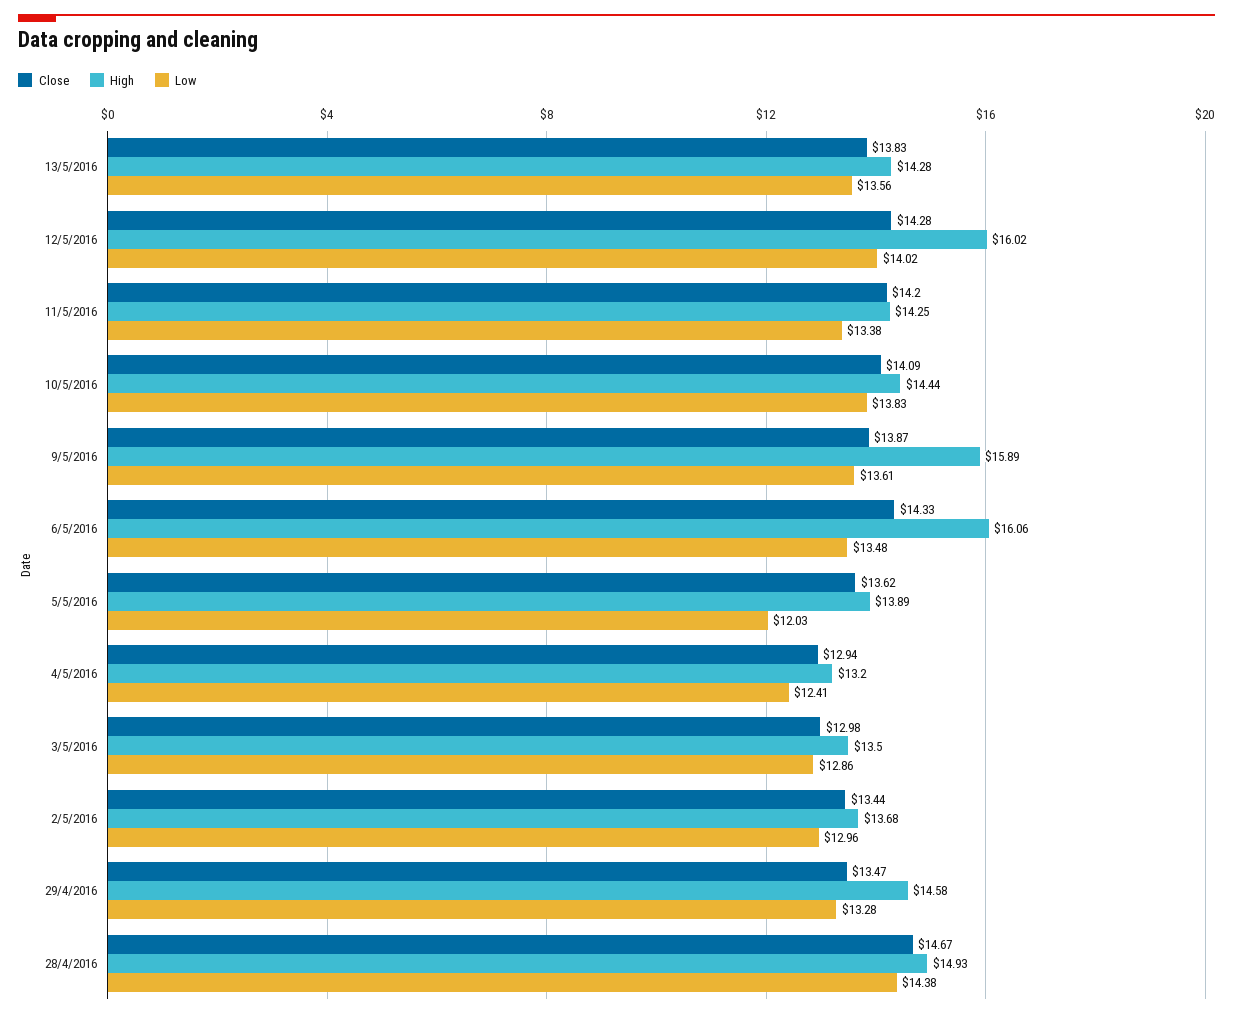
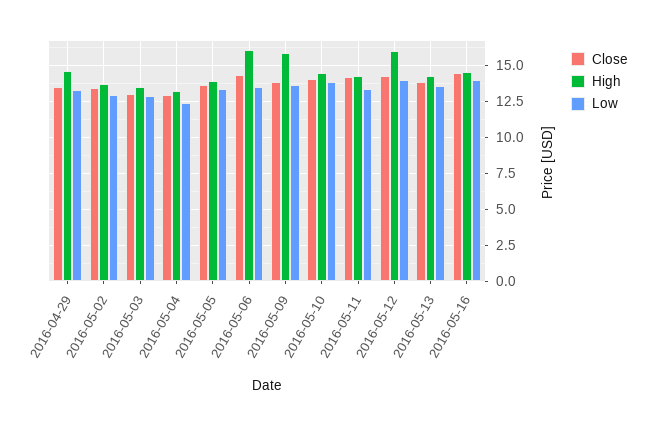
Low, 5/5/2016: 12.03 -> 13.5
Close, 28/4/2016: 14.67 -> none
High, 28/4/2016: 14.93 -> none
Low, 28/4/2016: 14.38 -> none
Close, 2016-05-16: none -> 14.5
High, 2016-05-16: none -> 14.5
Low, 2016-05-16: none -> 14

